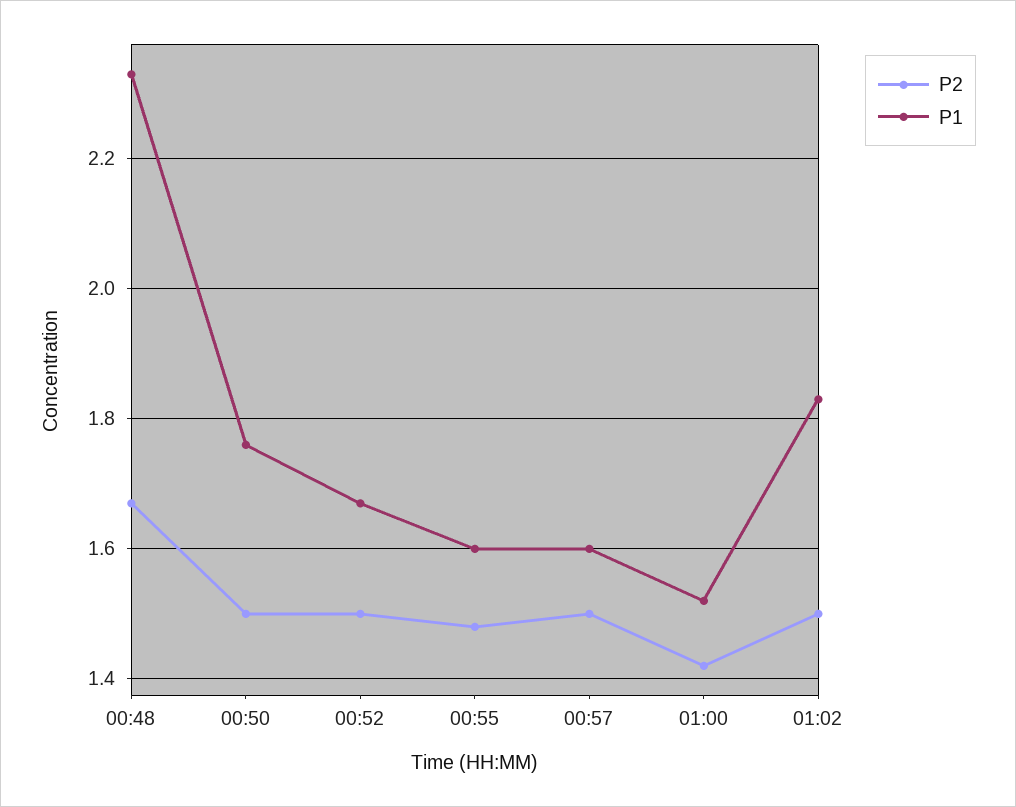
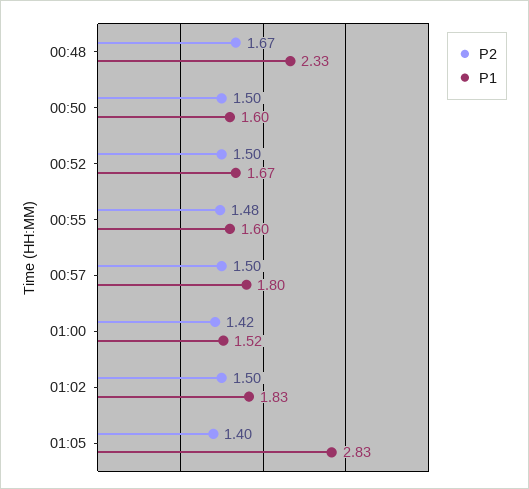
P1, 00:50: 1.75 -> 1.6
P1, 00:57: 1.6 -> 1.8
P2, 01:05: none -> 1.4
P1, 01:05: none -> 2.83

